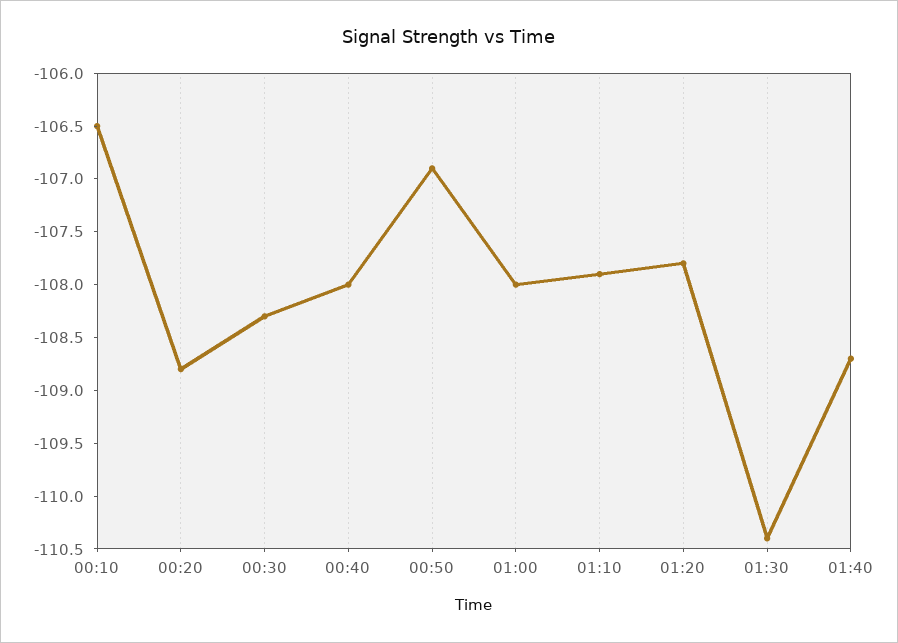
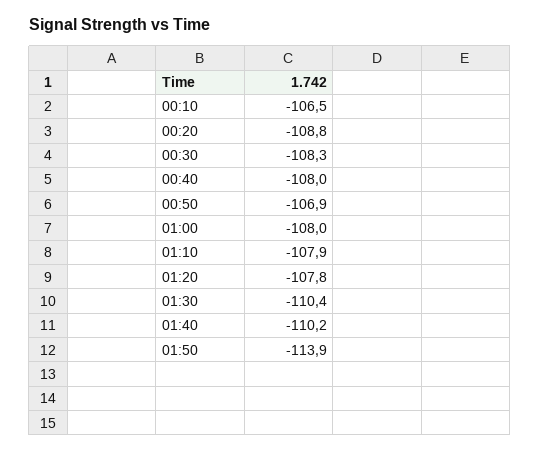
01:40: -108.7 -> -110.2
01:50: none -> -113.9

